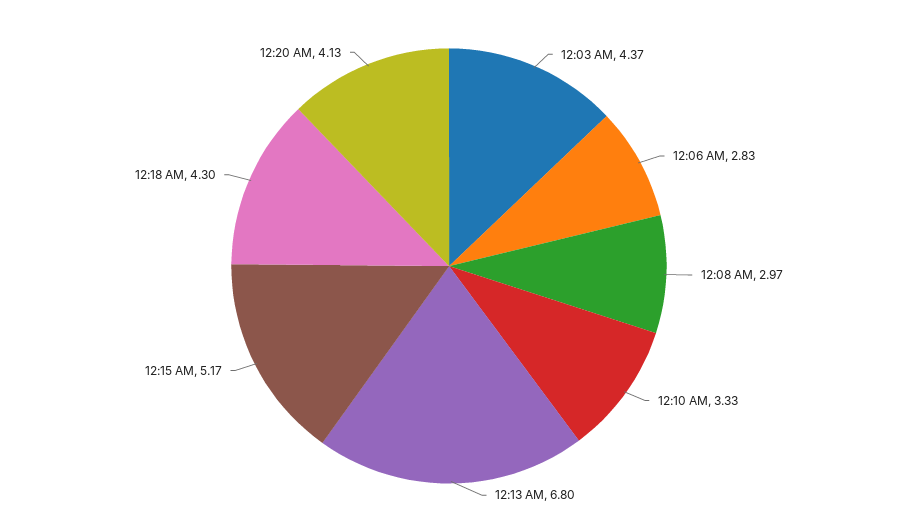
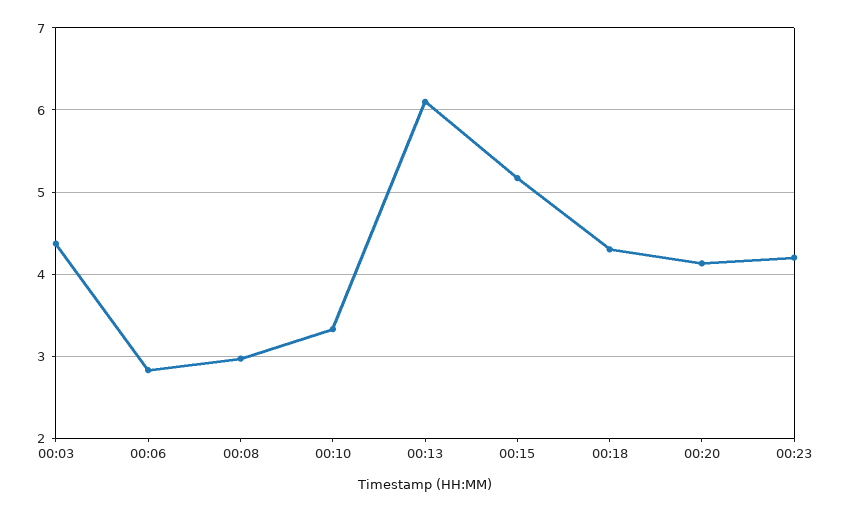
12:13 AM: 6.8 -> 6.1
00:23: none -> 4.2

